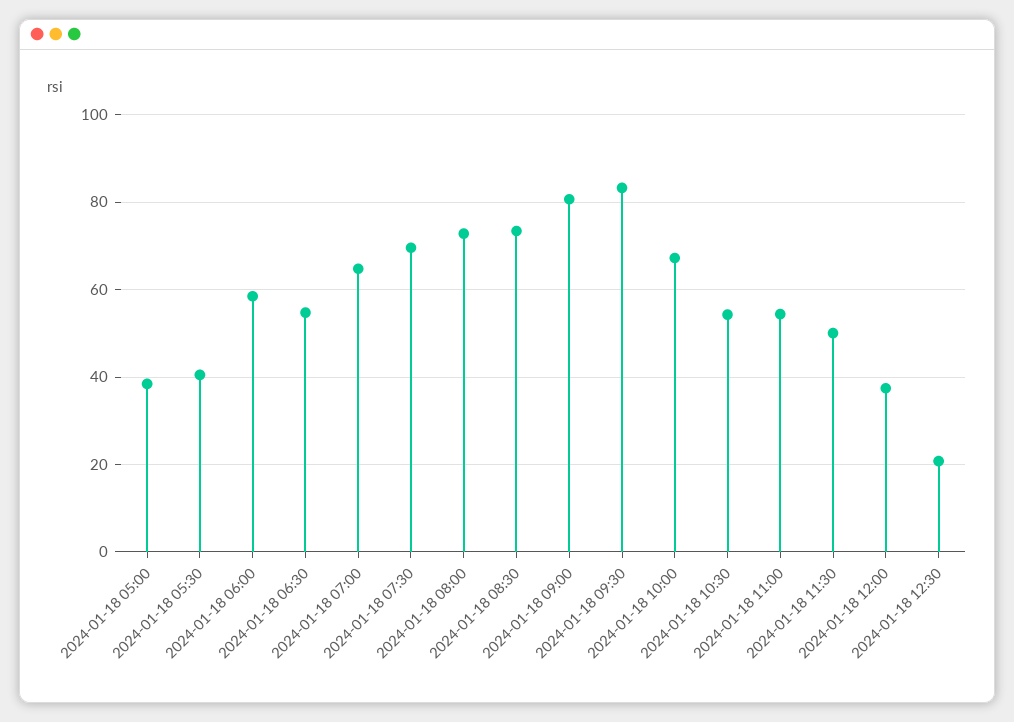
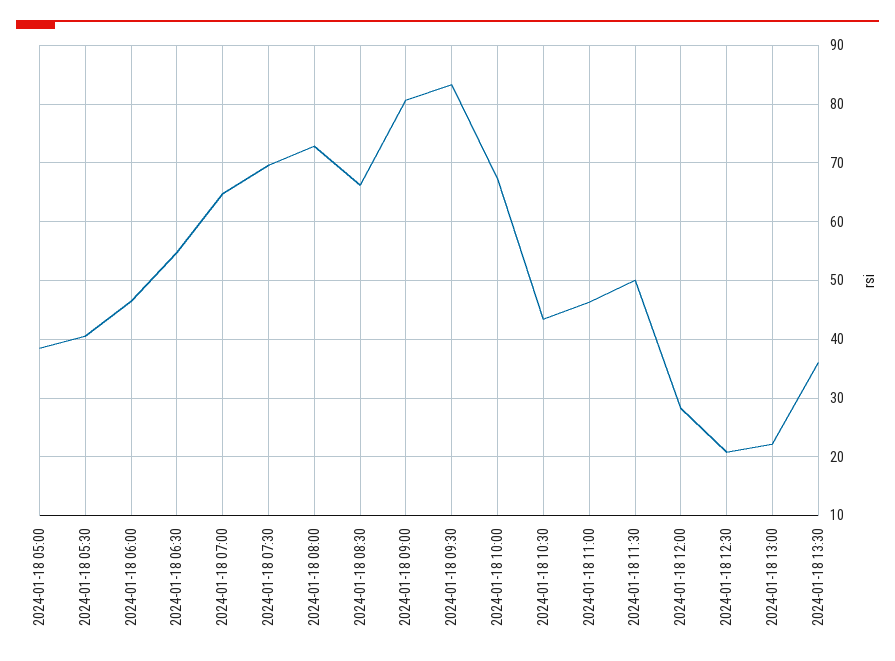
2024-01-18 06:00: 58 -> 46
2024-01-18 08:30: 74 -> 66
2024-01-18 10:30: 54 -> 44
2024-01-18 11:00: 54 -> 46
2024-01-18 12:00: 38 -> 28
2024-01-18 13:00: none -> 22
2024-01-18 13:30: none -> 36

